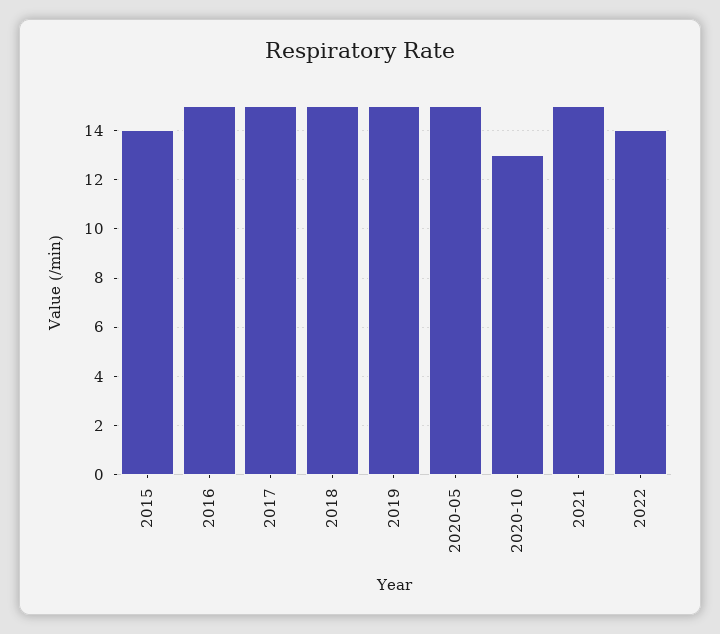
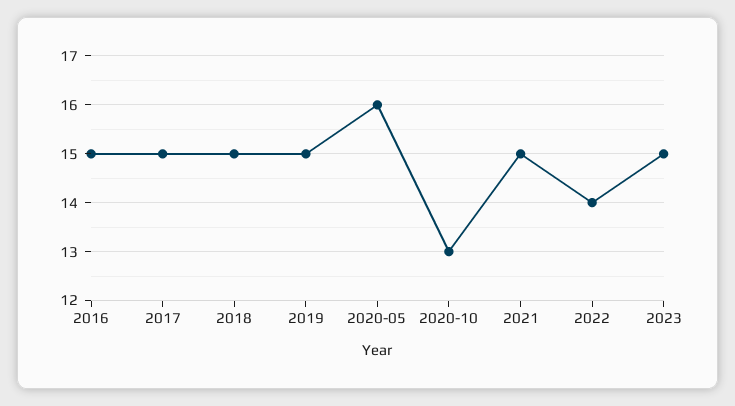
2015: 14 -> none
2020-05: 15 -> 16
2023: none -> 15

